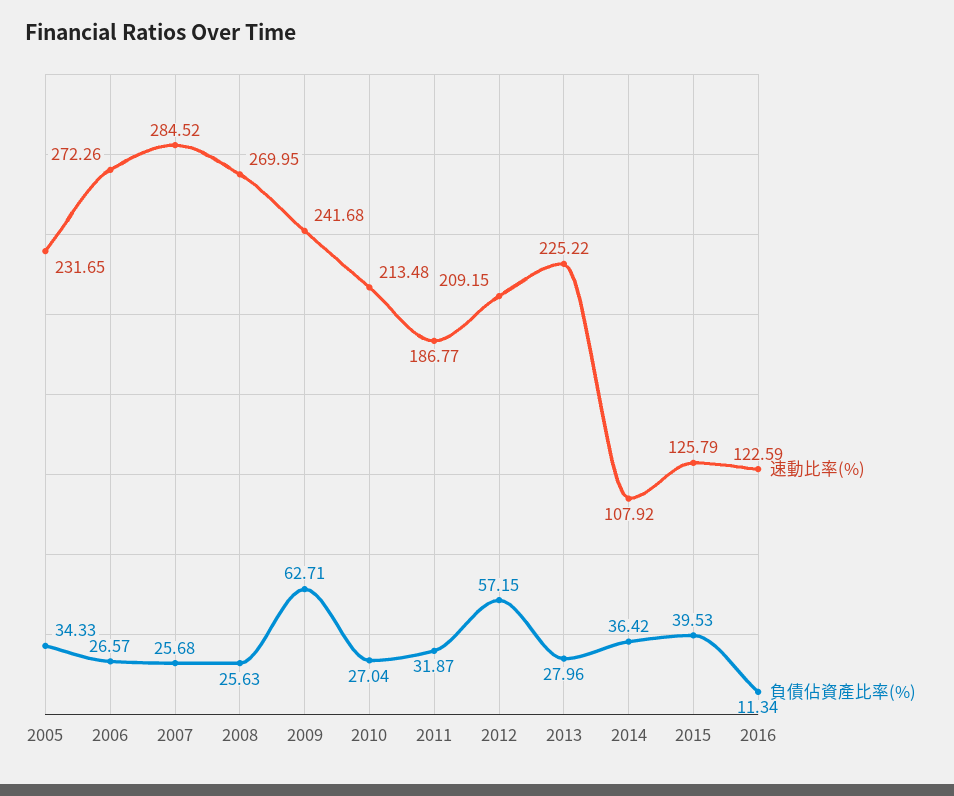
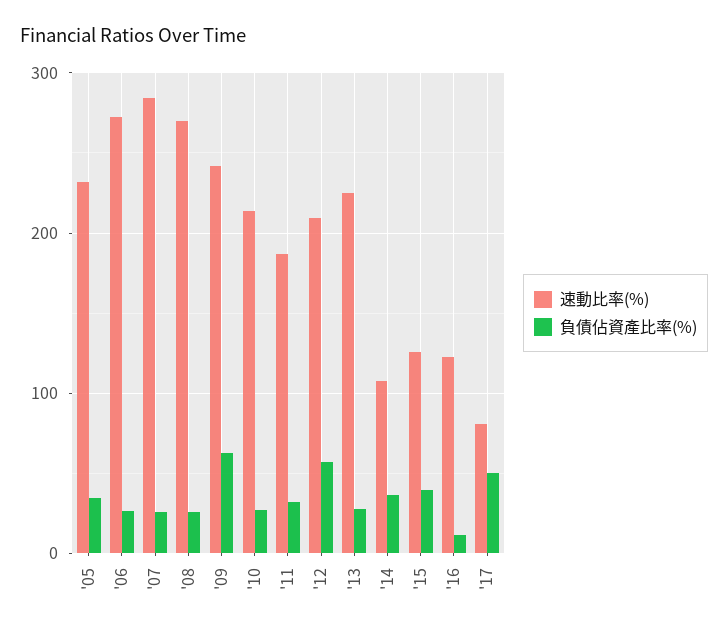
速動比率(%), '17: none -> 80
負債佔資產比率(%), '17: none -> 50

